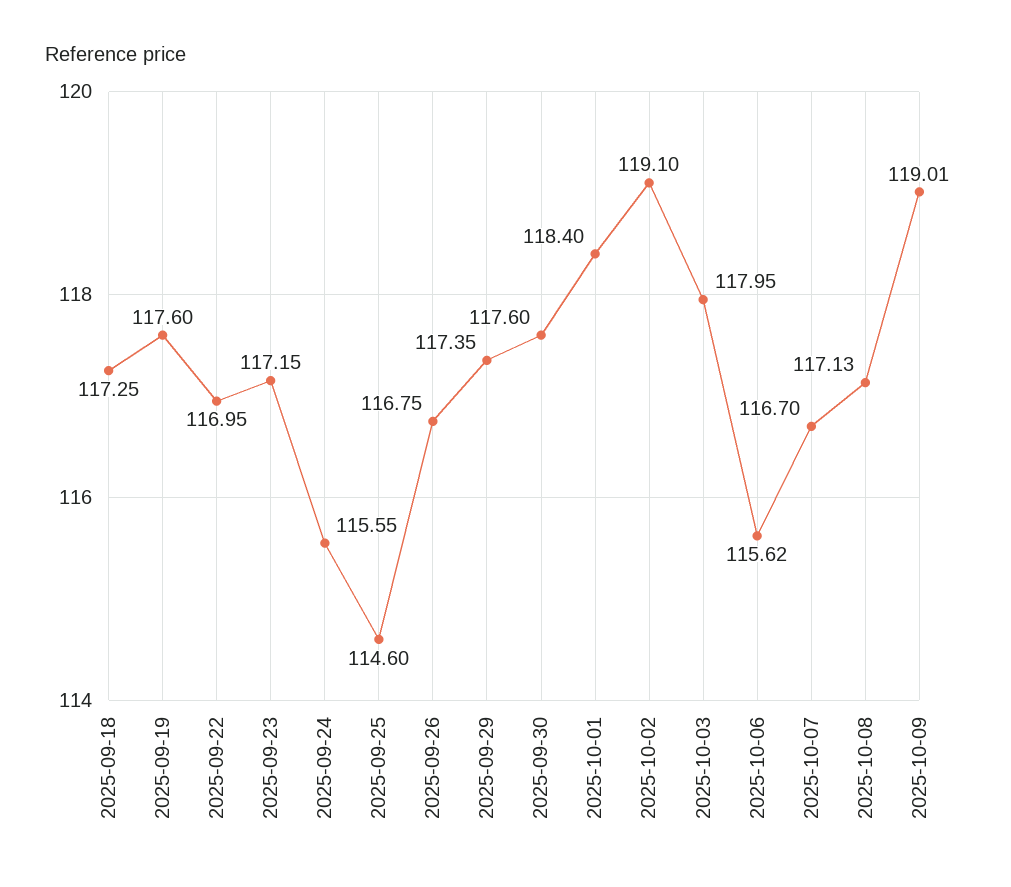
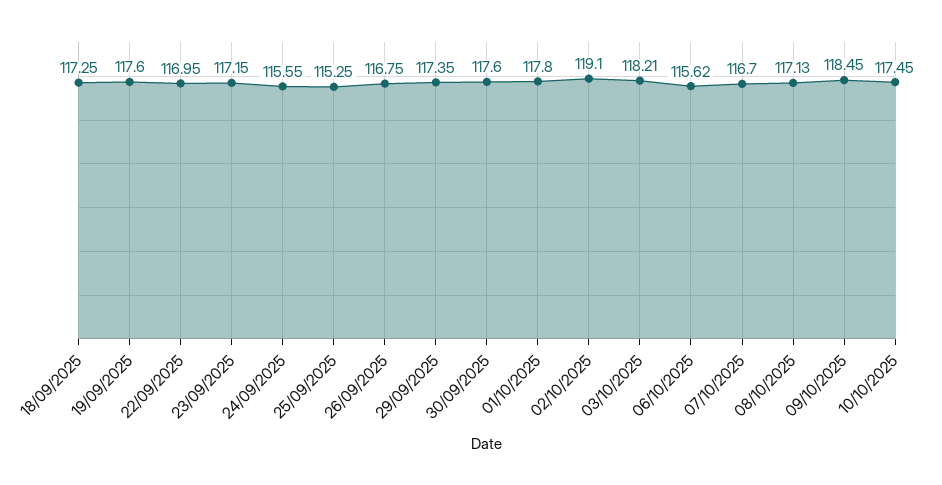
2025-09-25: 114.6 -> 115.25
2025-10-01: 118.4 -> 117.8
2025-10-03: 117.95 -> 118.21
2025-10-09: 119.01 -> 118.45
10/10/2025: none -> 117.45

